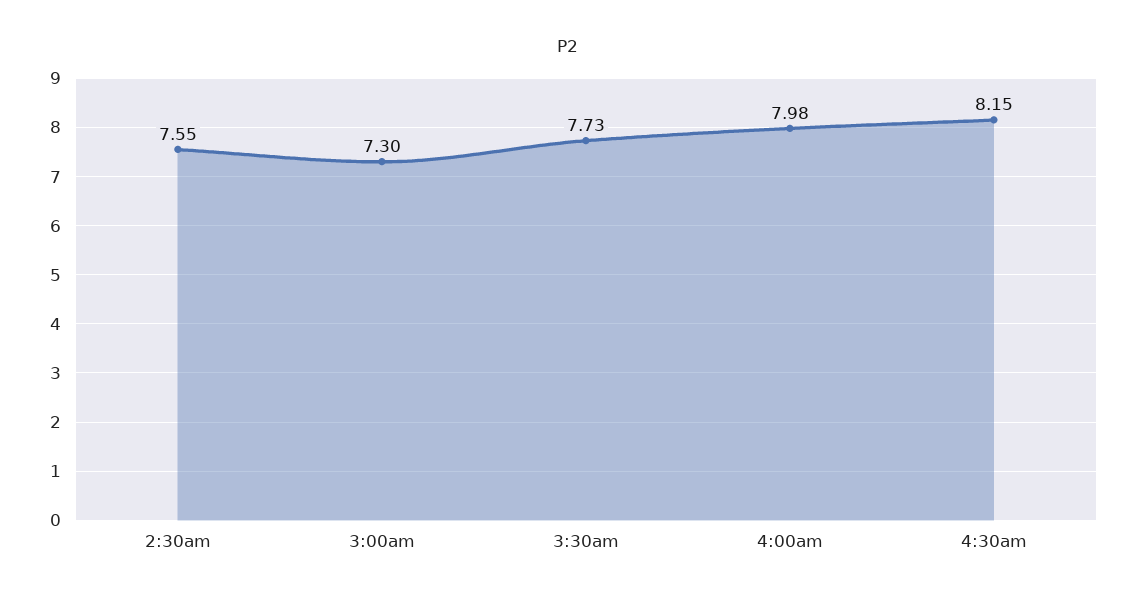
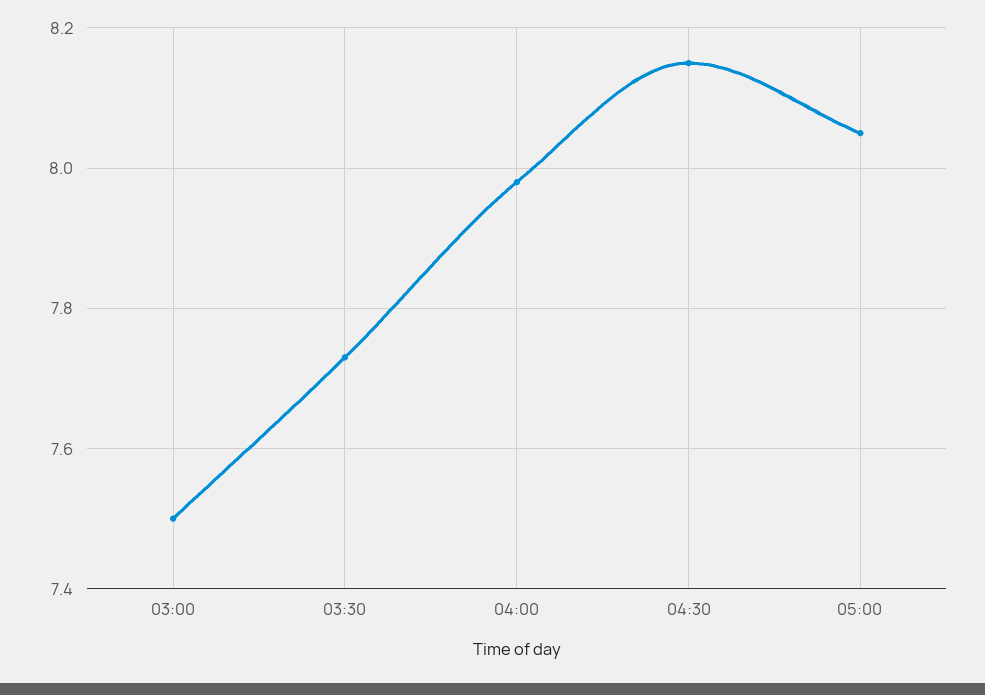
2:30am: 7.55 -> none
3:00am: 7.3 -> 7.5
05:00: none -> 8.05

